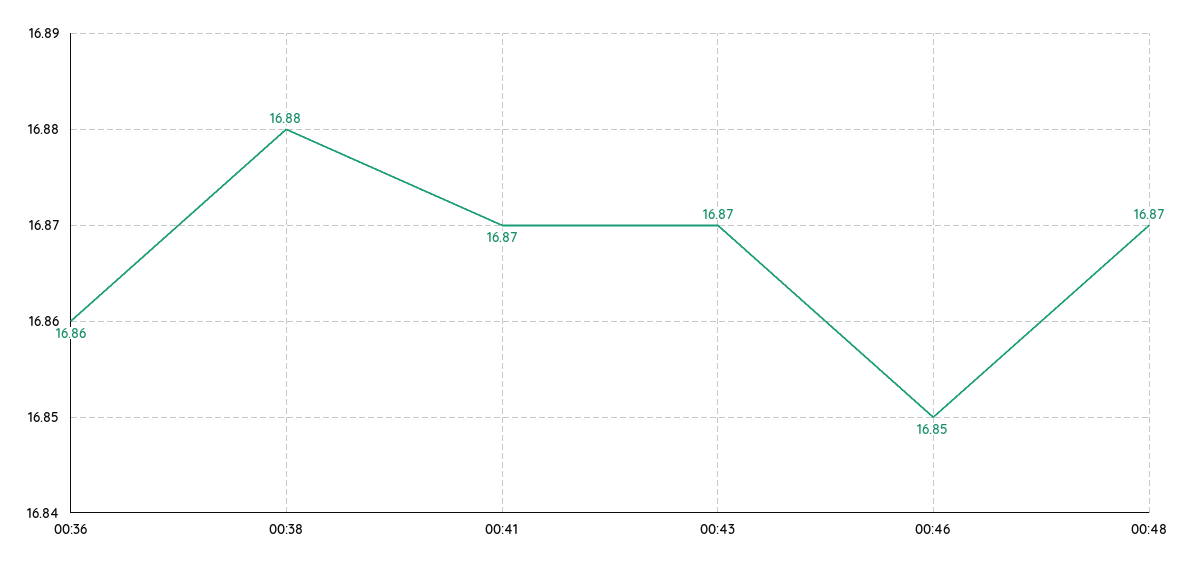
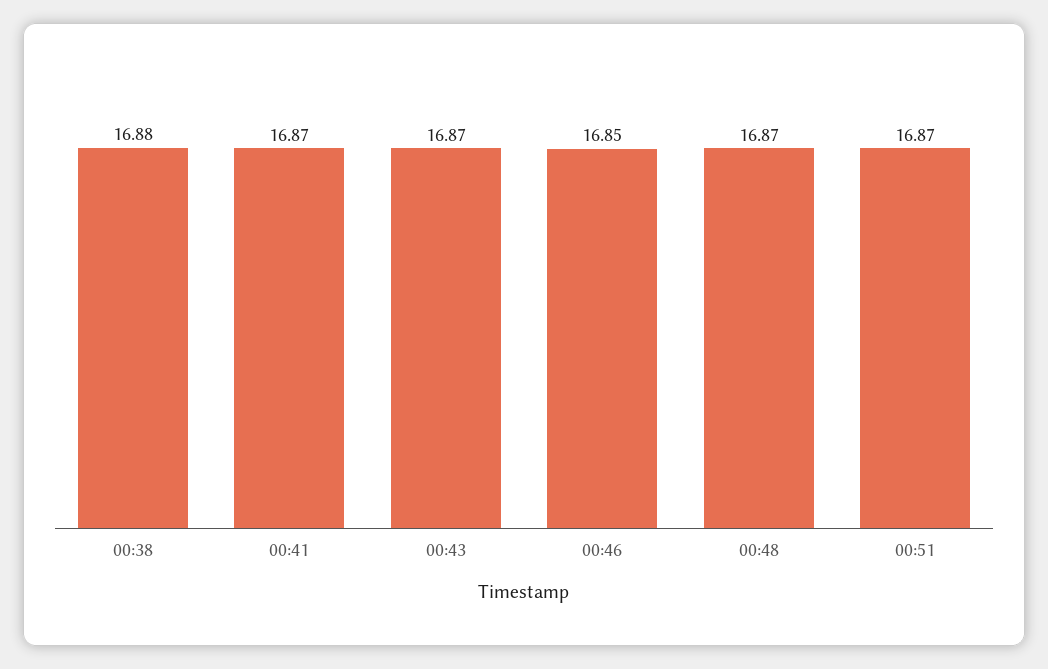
00:36: 16.86 -> none
00:51: none -> 16.87

